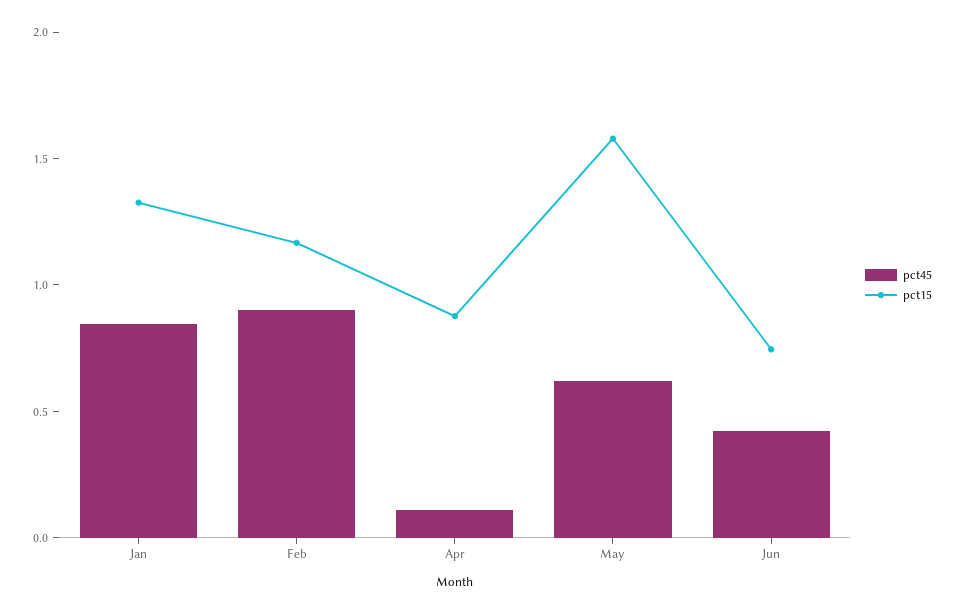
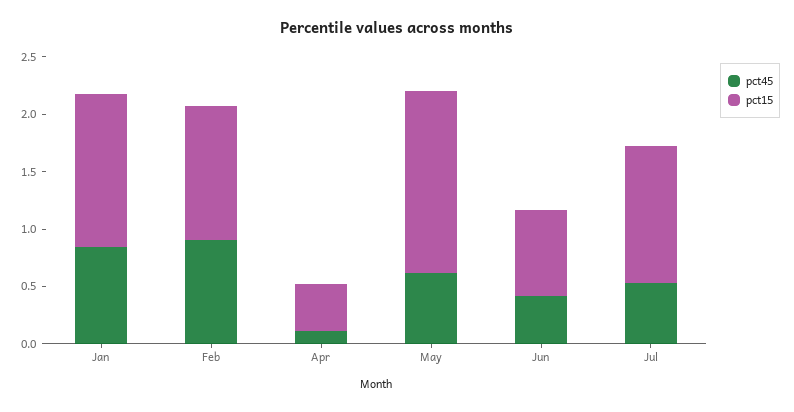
pct15, Apr: 0.9 -> 0.4
pct45, Jul: none -> 0.5
pct15, Jul: none -> 1.2

